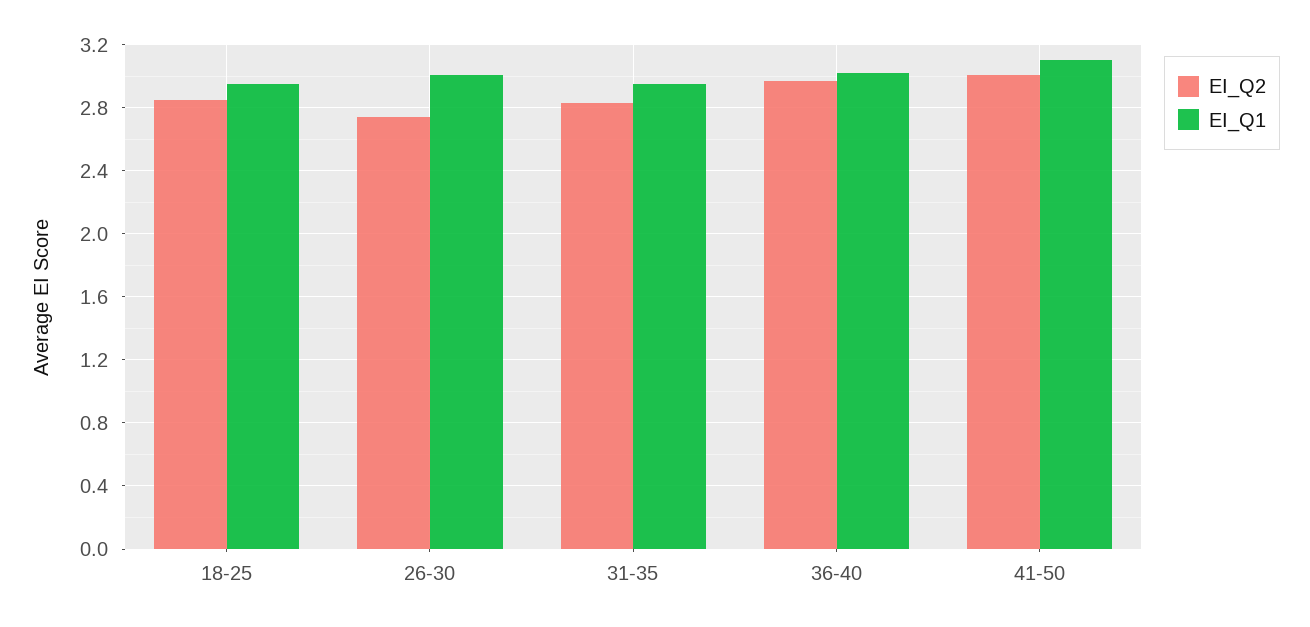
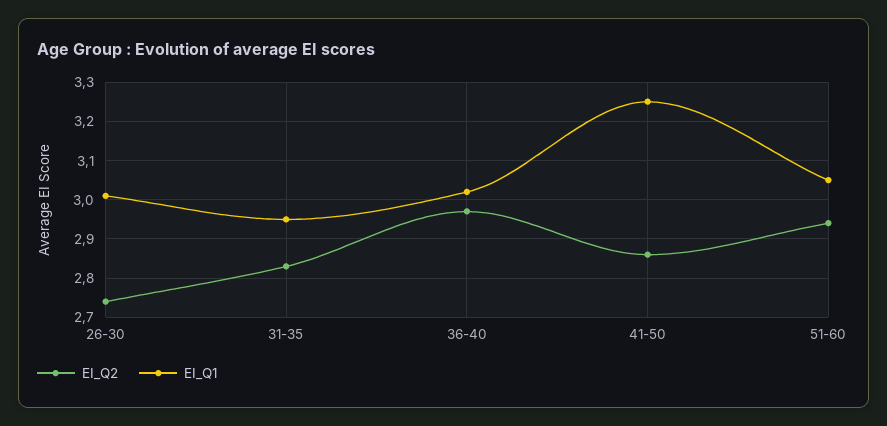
EI_Q2, 18-25: 2.85 -> none
EI_Q1, 18-25: 2.95 -> none
EI_Q2, 41-50: 3 -> 2.85
EI_Q1, 41-50: 3.1 -> 3.25
EI_Q2, 51-60: none -> 2.95
EI_Q1, 51-60: none -> 3.05

